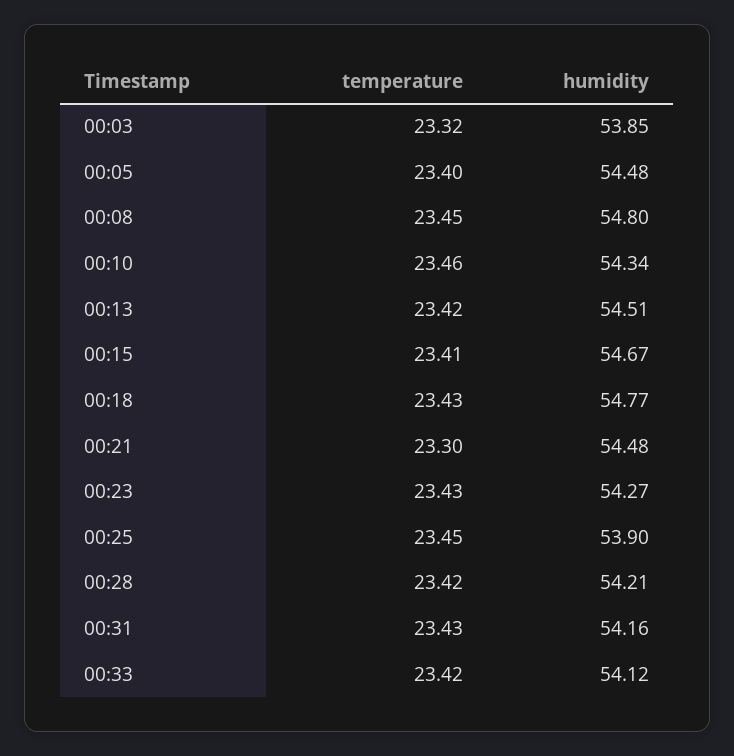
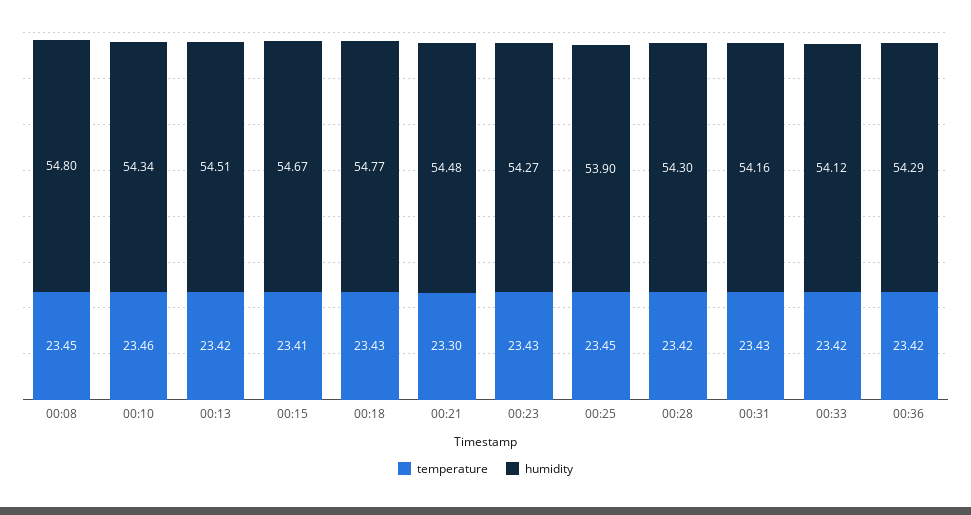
temperature, 00:03: 23.32 -> none
humidity, 00:03: 53.85 -> none
temperature, 00:05: 23.4 -> none
humidity, 00:05: 54.48 -> none
humidity, 00:28: 54.21 -> 54.3
temperature, 00:36: none -> 23.42
humidity, 00:36: none -> 54.29

